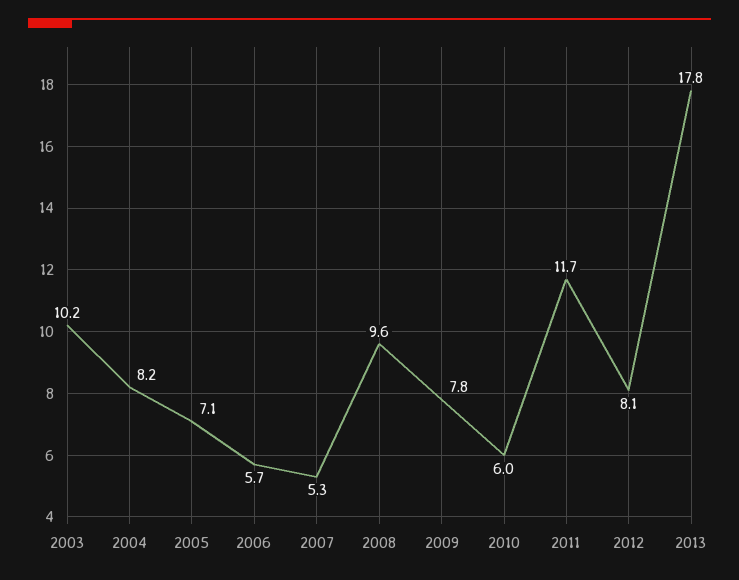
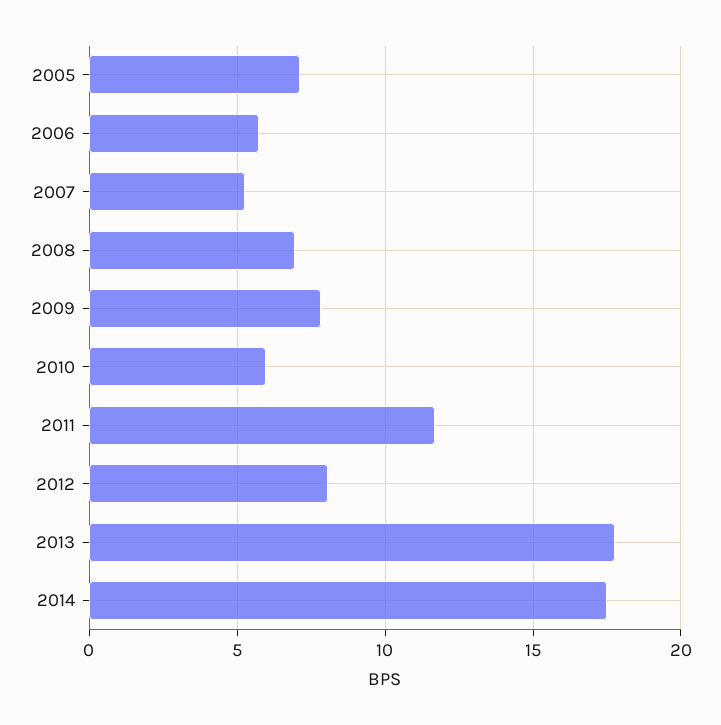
2003: 10.2 -> none
2004: 8.2 -> none
2008: 9.6 -> 7
2014: none -> 17.5

